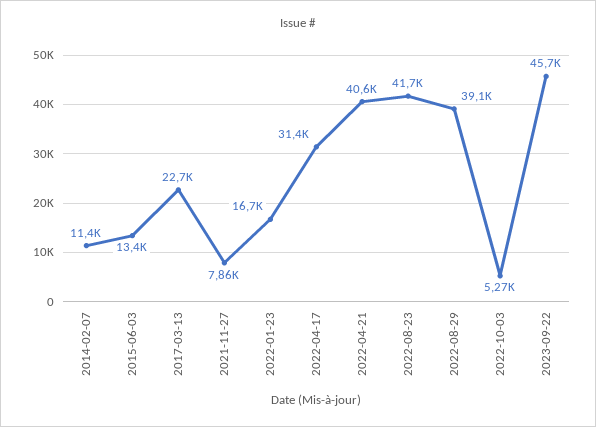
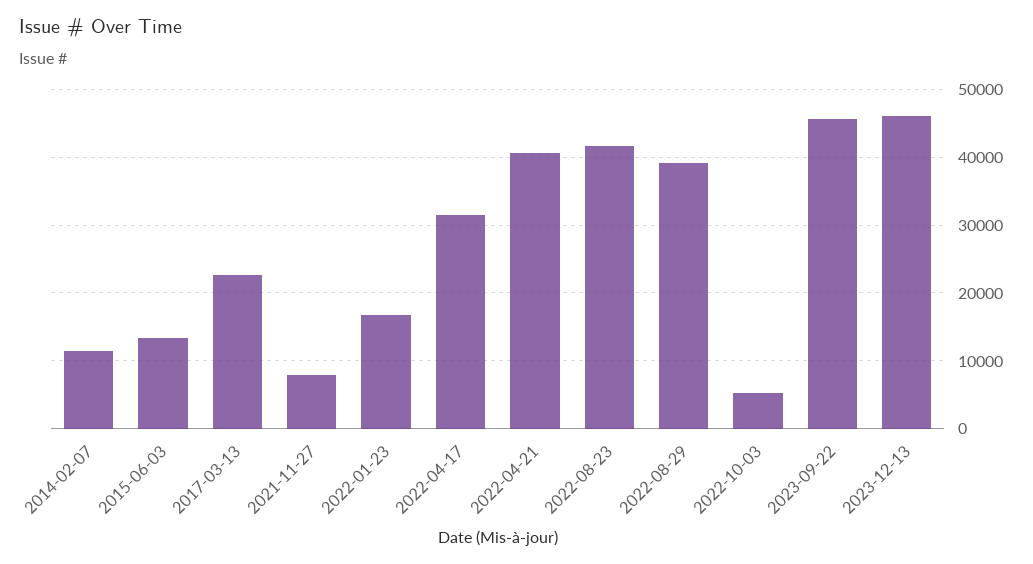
2023-12-13: none -> 46000

